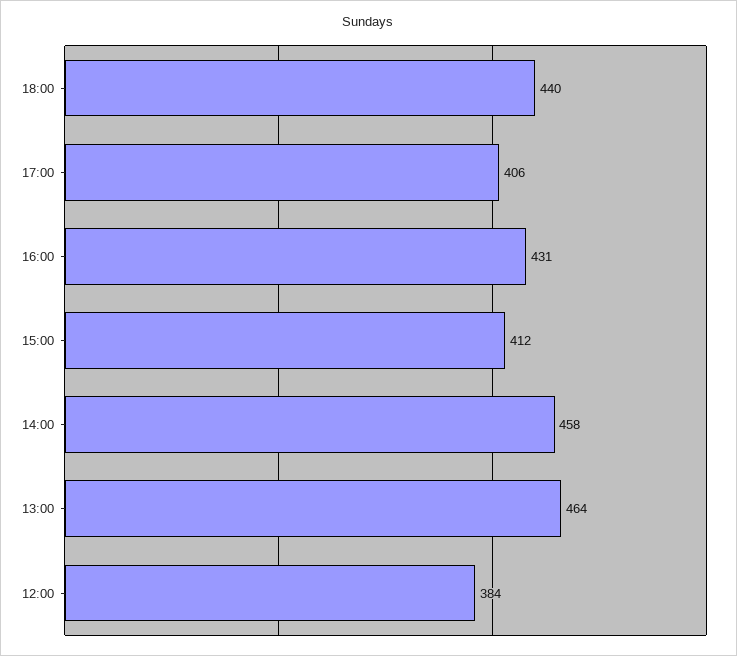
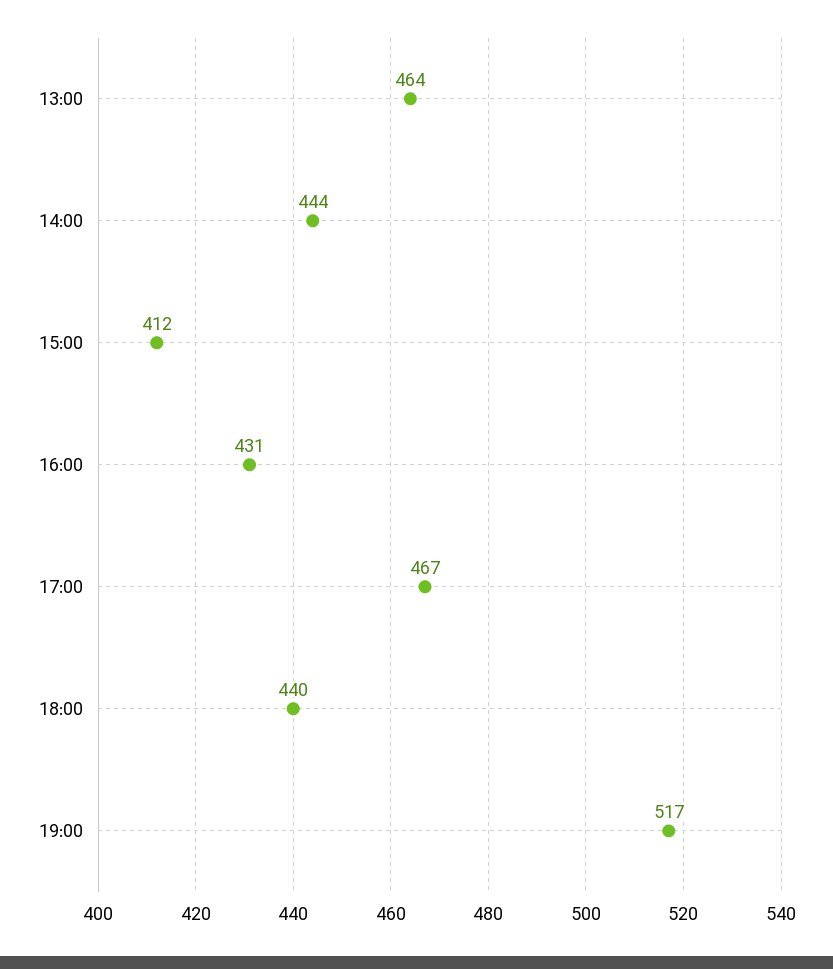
17:00: 406 -> 467
14:00: 458 -> 444
12:00: 384 -> none
19:00: none -> 517

